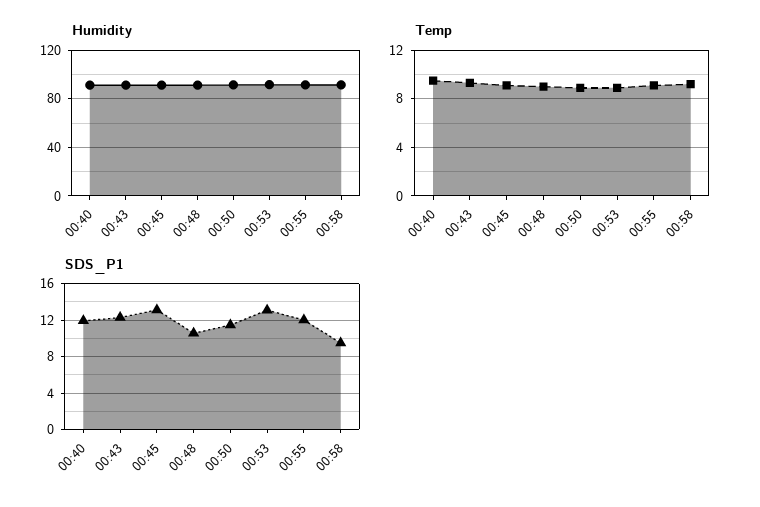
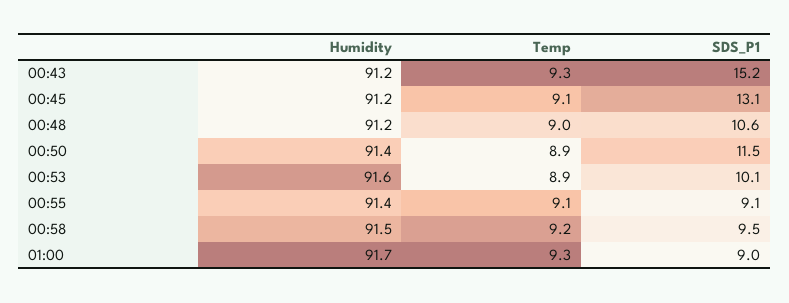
Humidity, 00:40: 90 -> none
Temp, 00:40: 9.5 -> none
SDS_P1, 00:40: 12 -> none
SDS_P1, 00:43: 12 -> 15.2
SDS_P1, 00:53: 13 -> 10.1
SDS_P1, 00:55: 12 -> 9.1
Humidity, 01:00: none -> 91.7
Temp, 01:00: none -> 9.3
SDS_P1, 01:00: none -> 9

